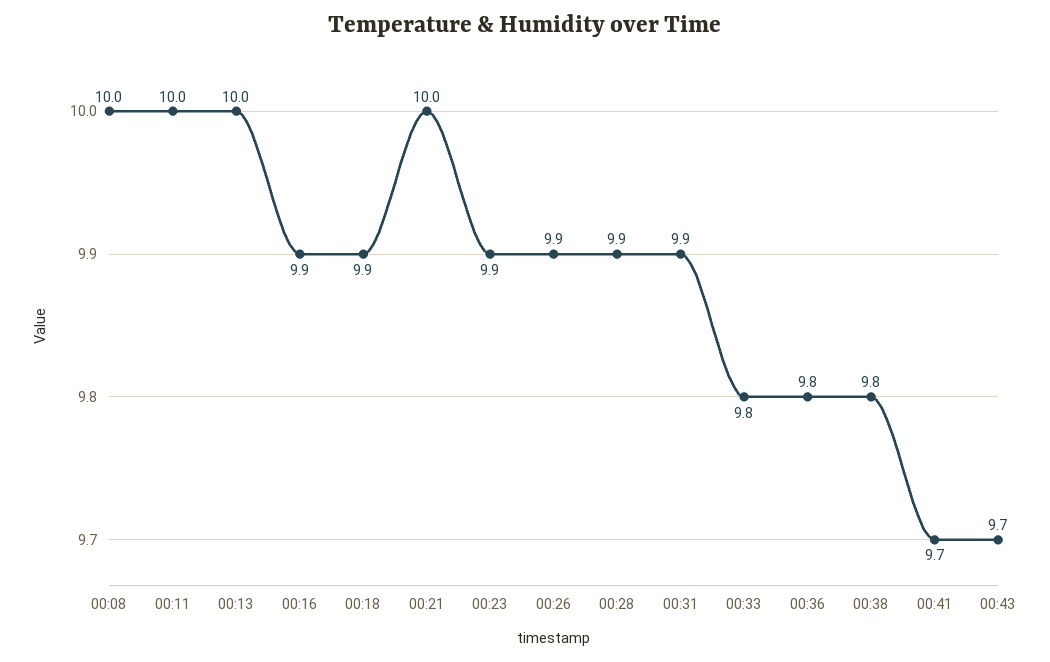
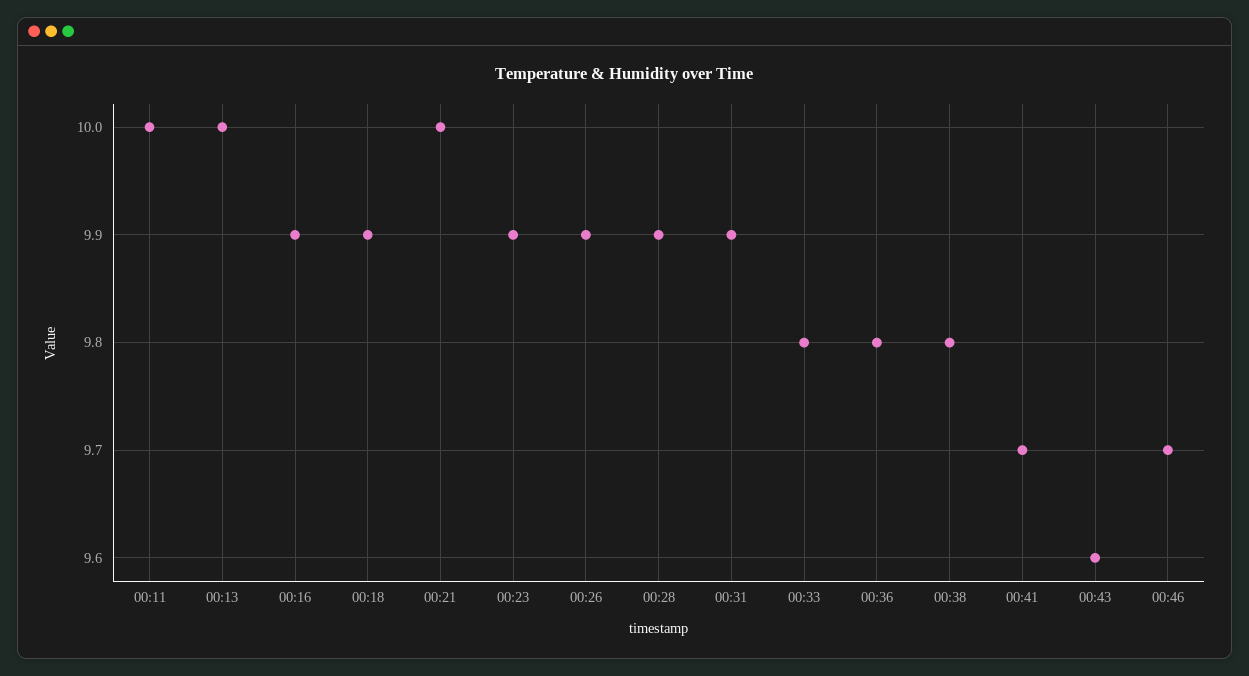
00:08: 10 -> none
00:43: 9.7 -> 9.6
00:46: none -> 9.7

